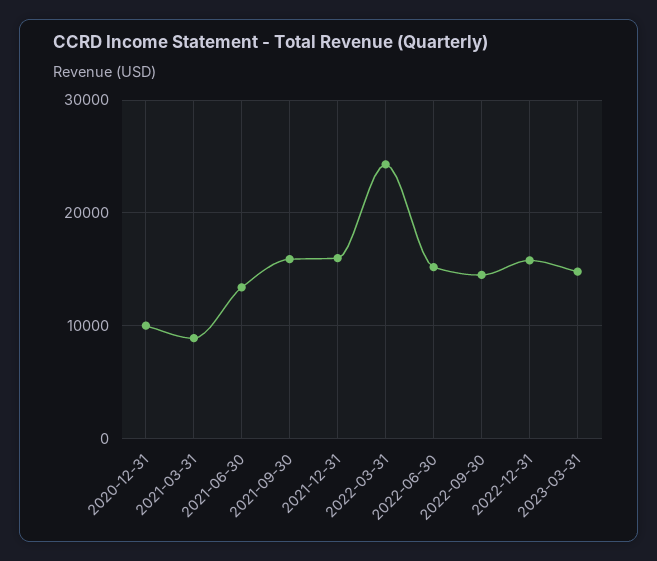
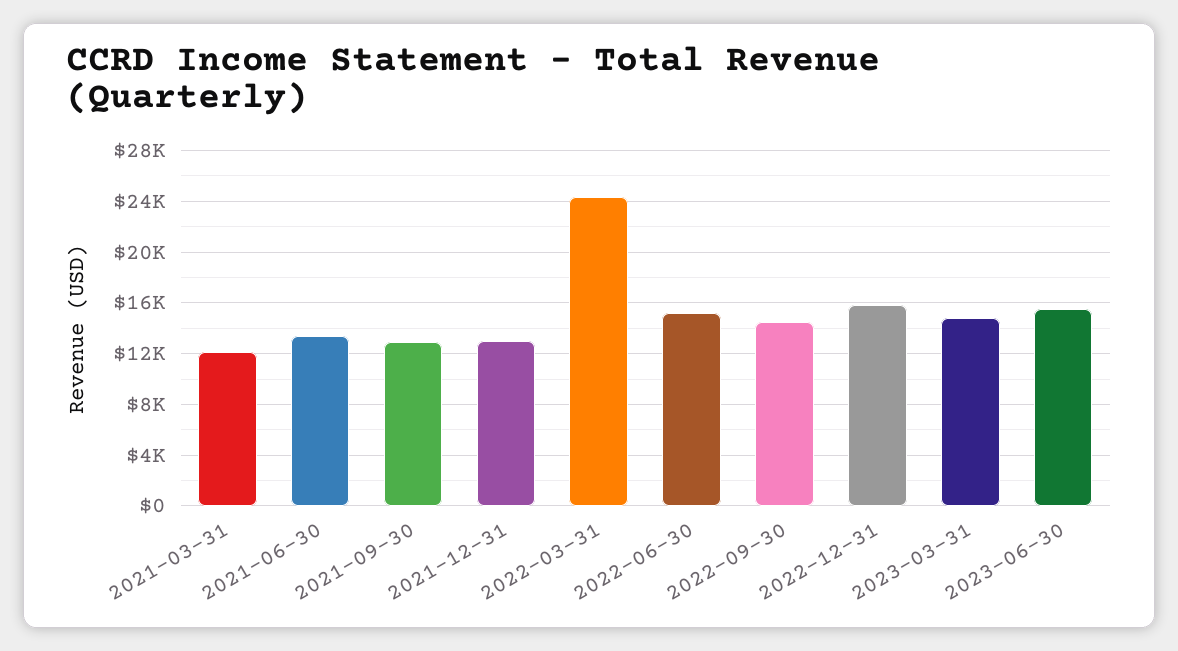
2020-12-31: 10000 -> none
2021-03-31: 9000 -> 12000
2021-09-30: 16000 -> 13000
2021-12-31: 16000 -> 13000
2023-06-30: none -> 15500

